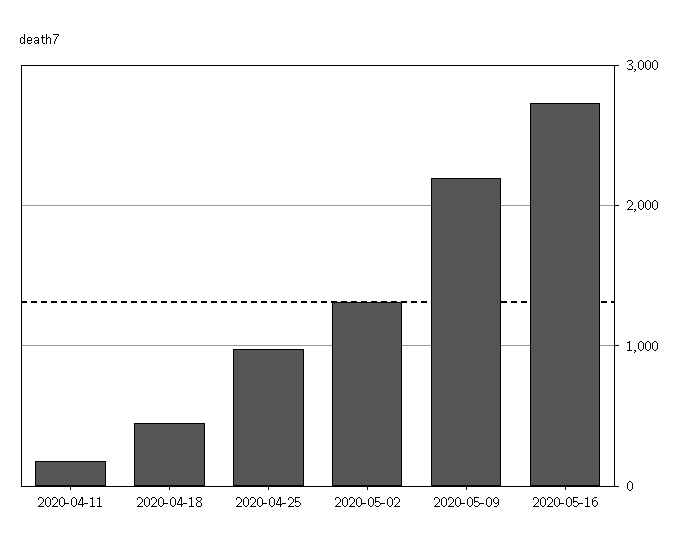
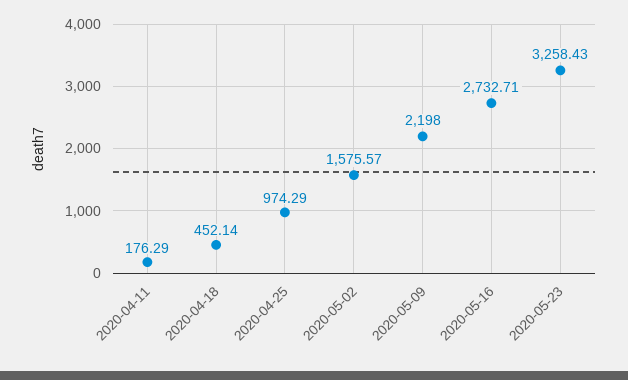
2020-05-02: 1300 -> 1575.57
2020-05-23: none -> 3258.43

